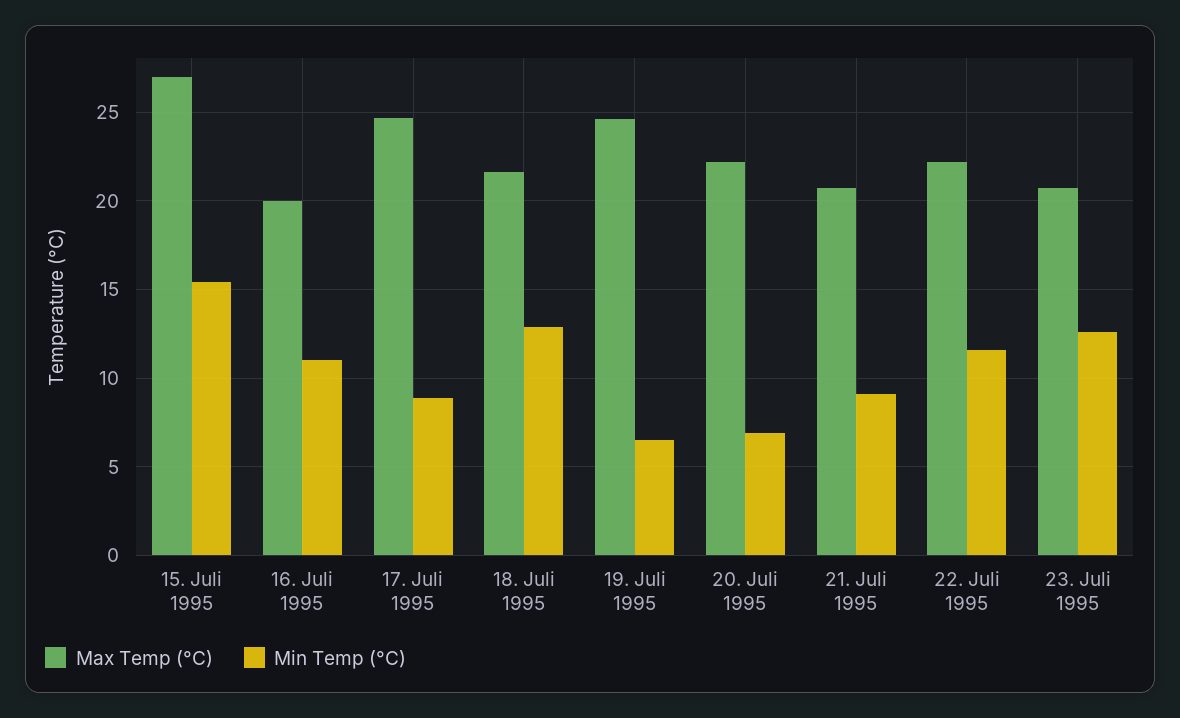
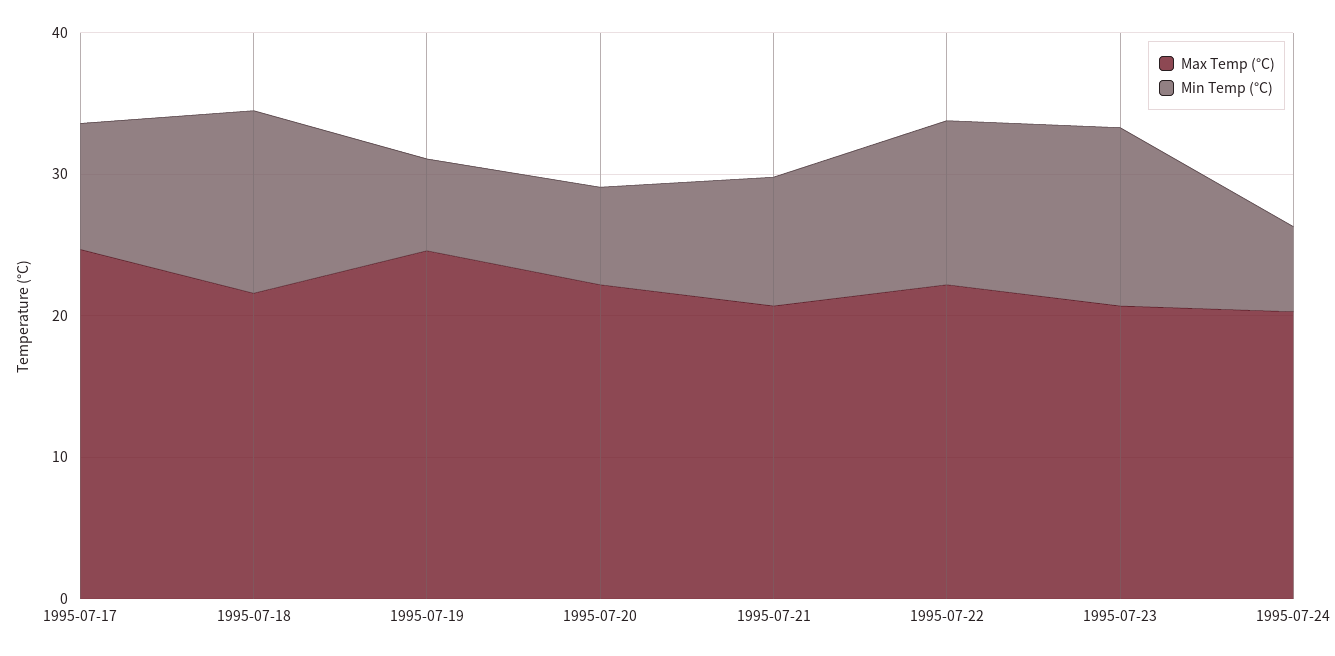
Max Temp (°C), 15. Juli 1995: 27 -> none
Min Temp (°C), 15. Juli 1995: 15.5 -> none
Max Temp (°C), 16. Juli 1995: 20 -> none
Min Temp (°C), 16. Juli 1995: 11 -> none
Max Temp (°C), 1995-07-24: none -> 20
Min Temp (°C), 1995-07-24: none -> 6

